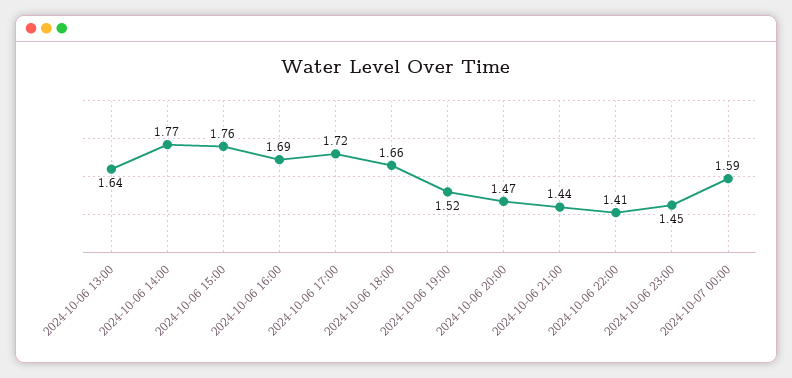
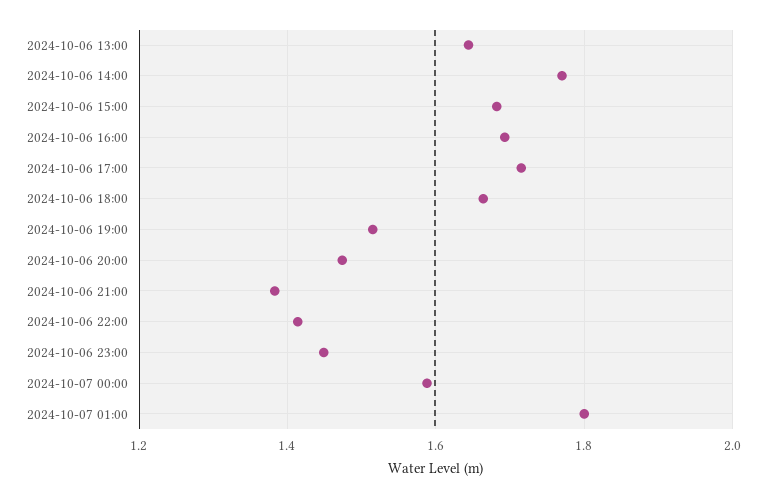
2024-10-06 15:00: 1.76 -> 1.68
2024-10-06 21:00: 1.44 -> 1.38
2024-10-07 01:00: none -> 1.8

